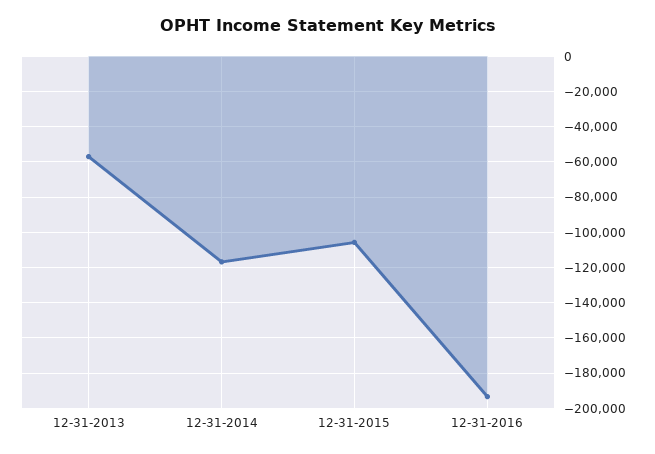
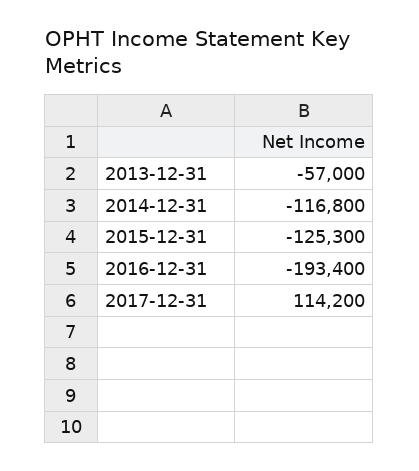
12-31-2015: -105000 -> -125300
2017-12-31: none -> 114200

